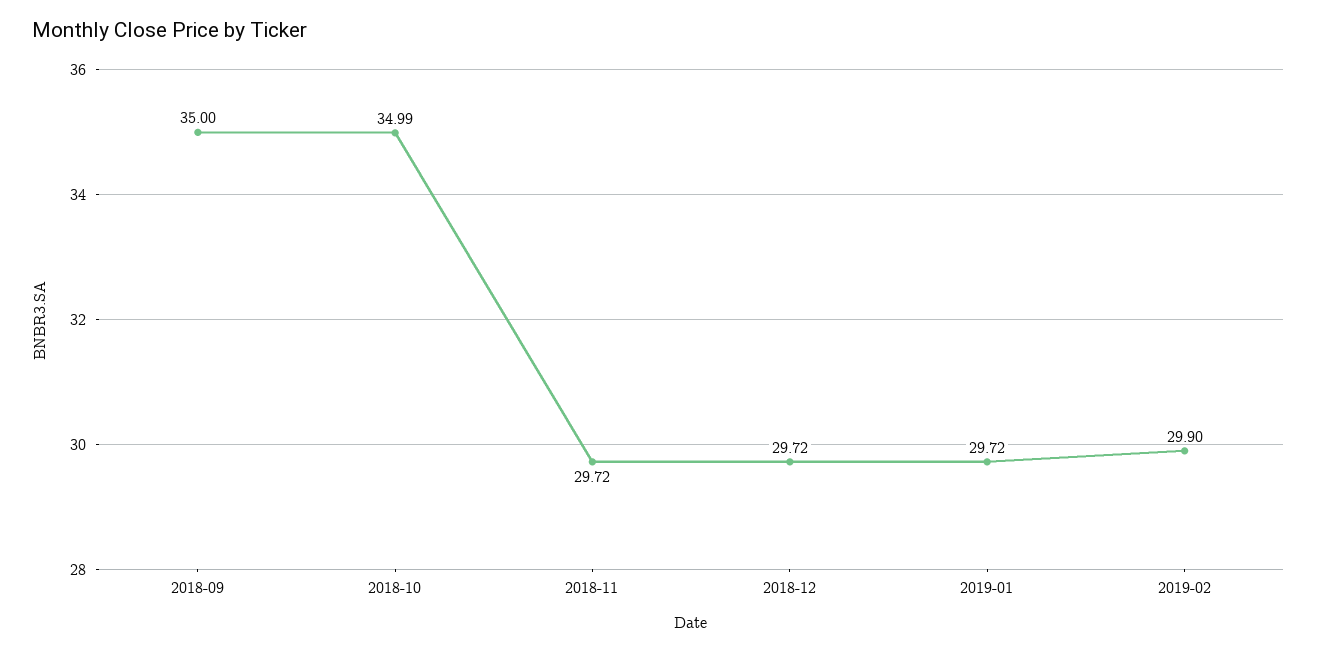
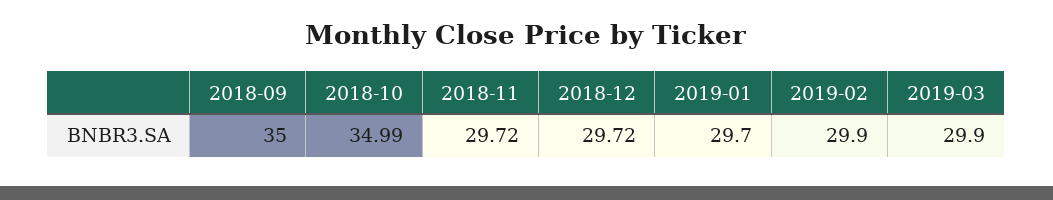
2019-01: 29.72 -> 29.7
2019-03: none -> 29.9

